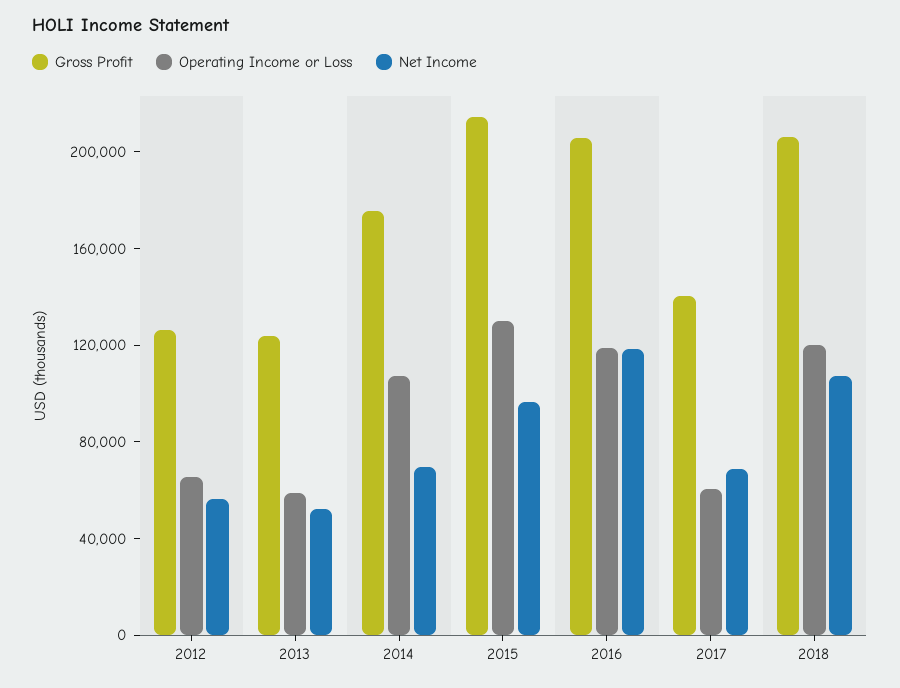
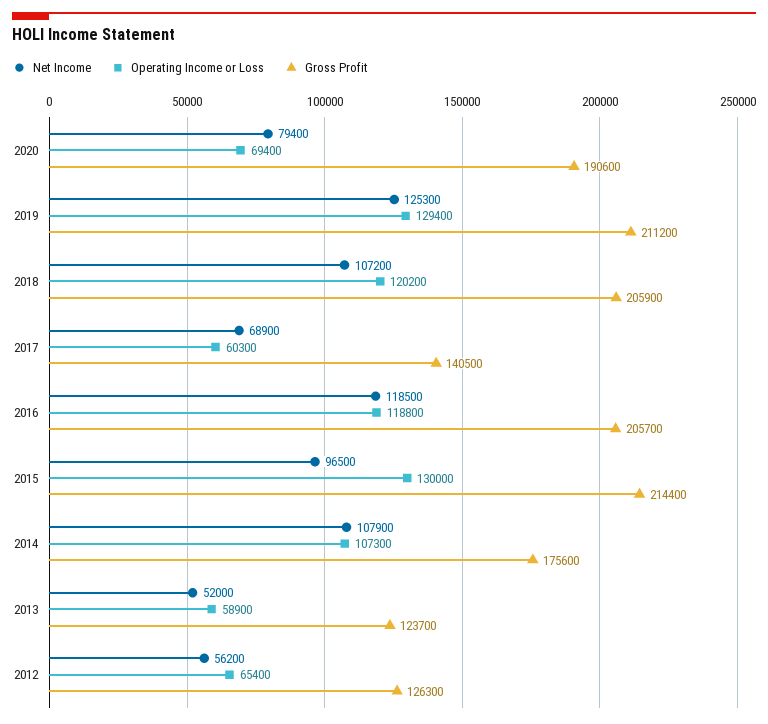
Net Income, 2014: 70000 -> 107900
Net Income, 2020: none -> 79400
Operating Income or Loss, 2020: none -> 69400
Gross Profit, 2020: none -> 190600
Net Income, 2019: none -> 125300
Operating Income or Loss, 2019: none -> 129400
Gross Profit, 2019: none -> 211200

